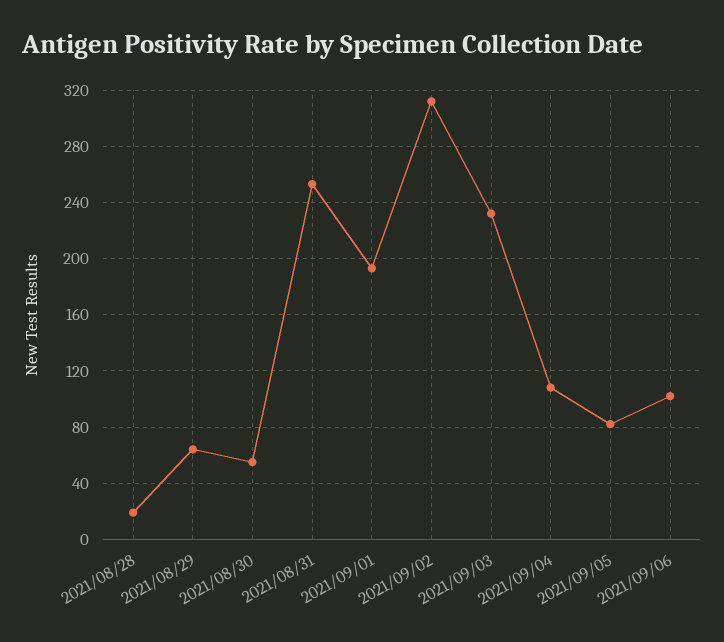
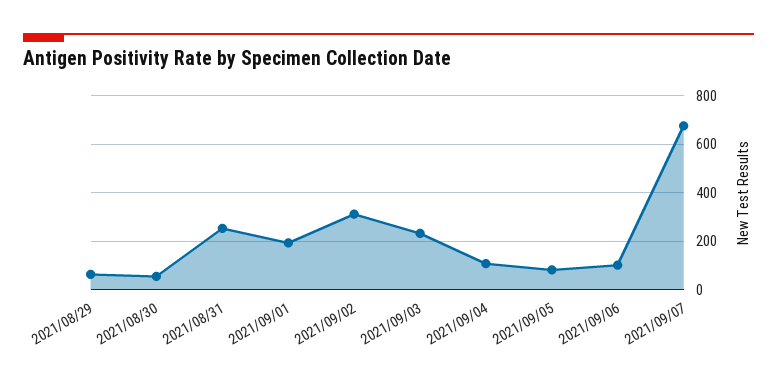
2021/08/28: 20 -> none
2021/09/07: none -> 675

